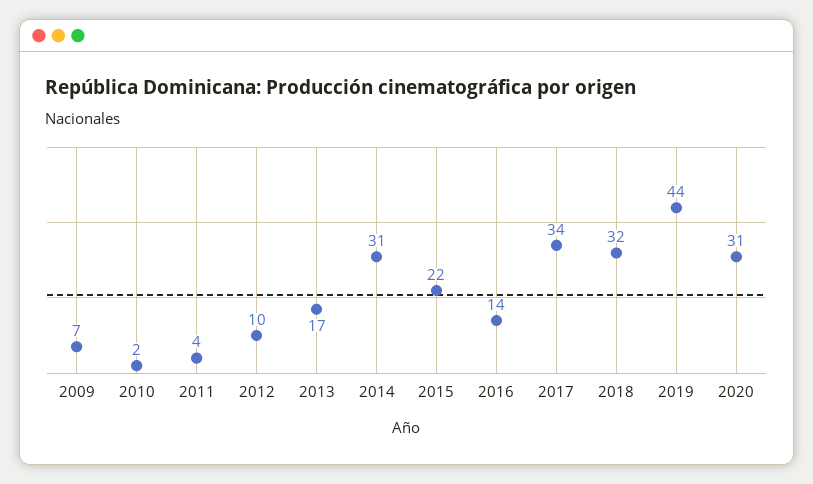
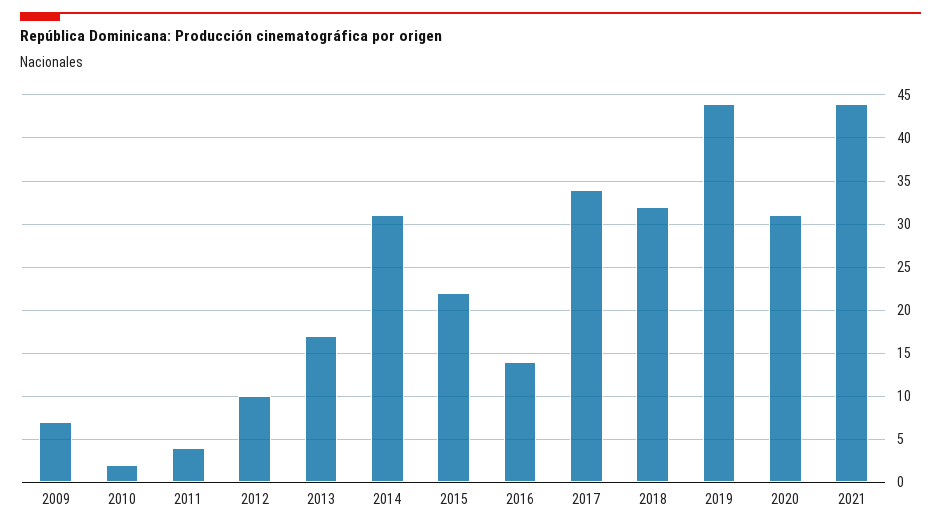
2021: none -> 44

